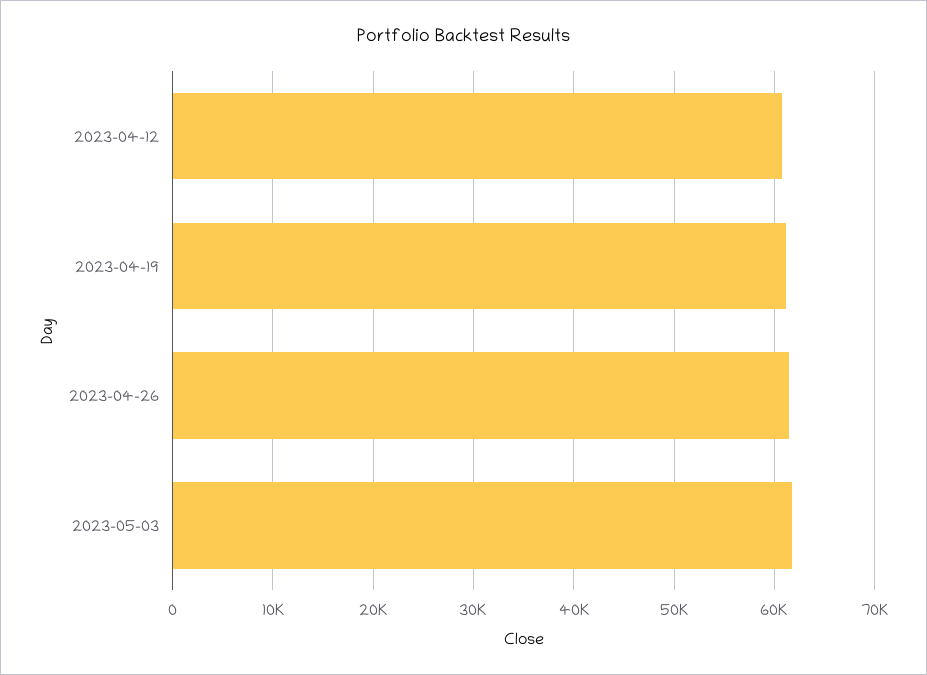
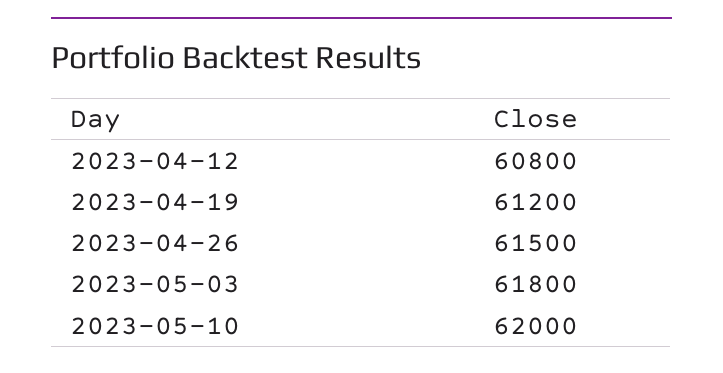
2023-05-10: none -> 62000

